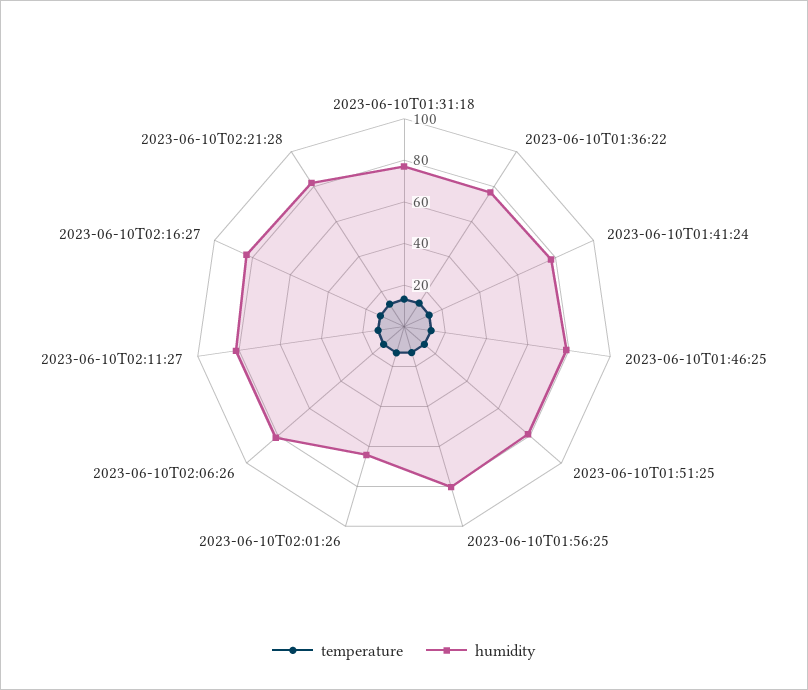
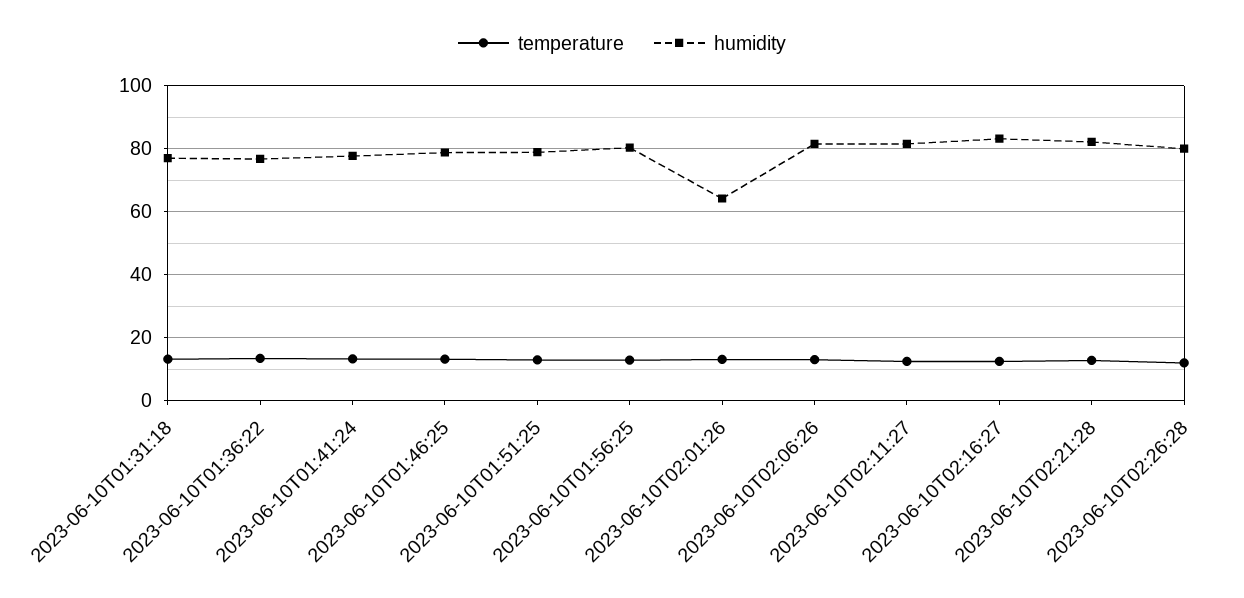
temperature, 2023-06-10T02:26:28: none -> 12
humidity, 2023-06-10T02:26:28: none -> 80

